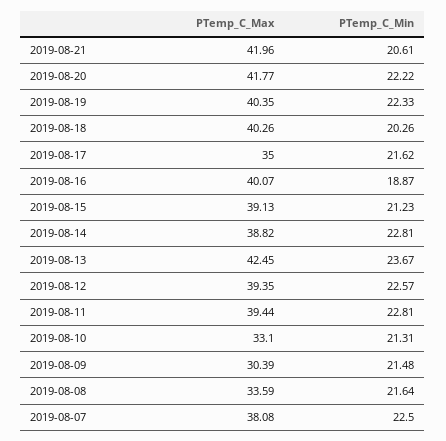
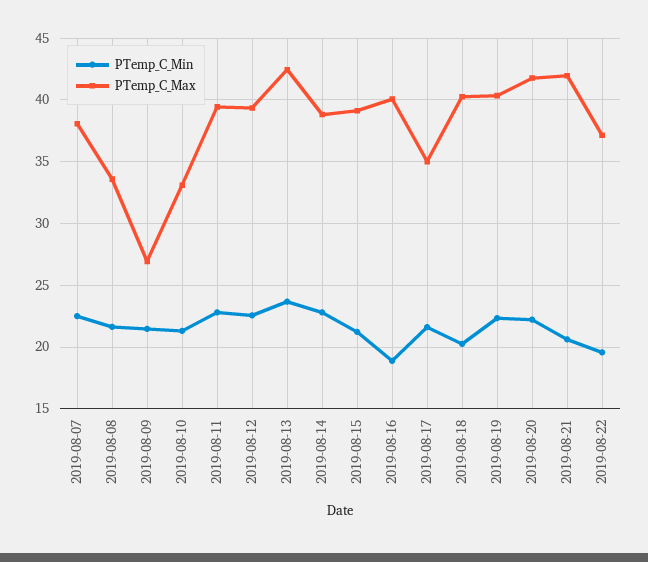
PTemp_C_Max, 2019-08-09: 30.39 -> 27
PTemp_C_Min, 2019-08-22: none -> 19.5
PTemp_C_Max, 2019-08-22: none -> 37

